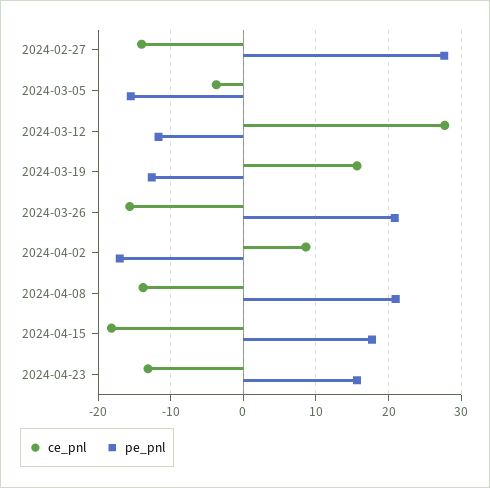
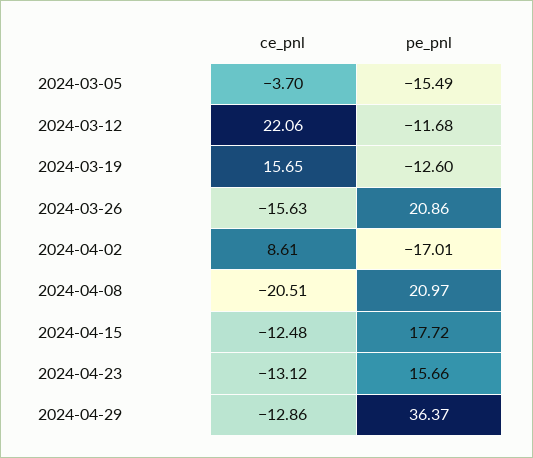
ce_pnl, 2024-02-27: -14 -> none
pe_pnl, 2024-02-27: 28 -> none
ce_pnl, 2024-03-12: 28 -> 22.06
ce_pnl, 2024-04-08: -14 -> -20.51
ce_pnl, 2024-04-15: -18 -> -12.48
ce_pnl, 2024-04-29: none -> -12.86
pe_pnl, 2024-04-29: none -> 36.37

